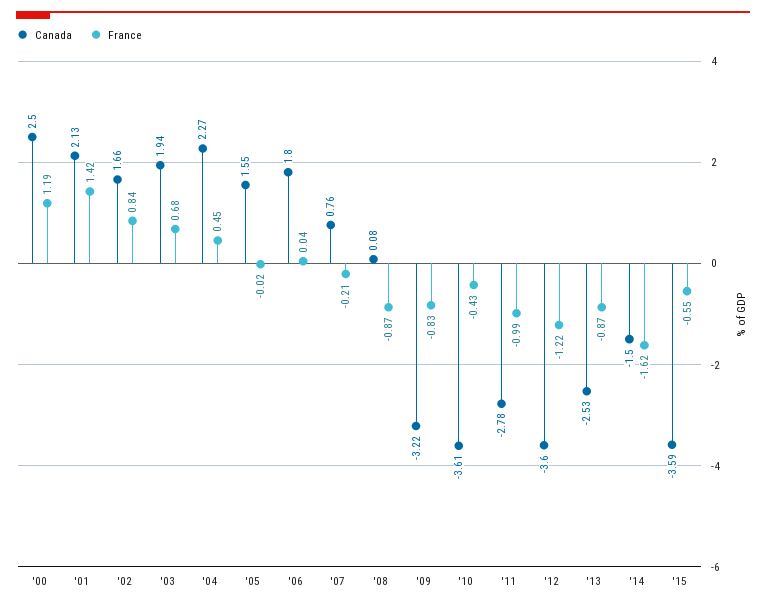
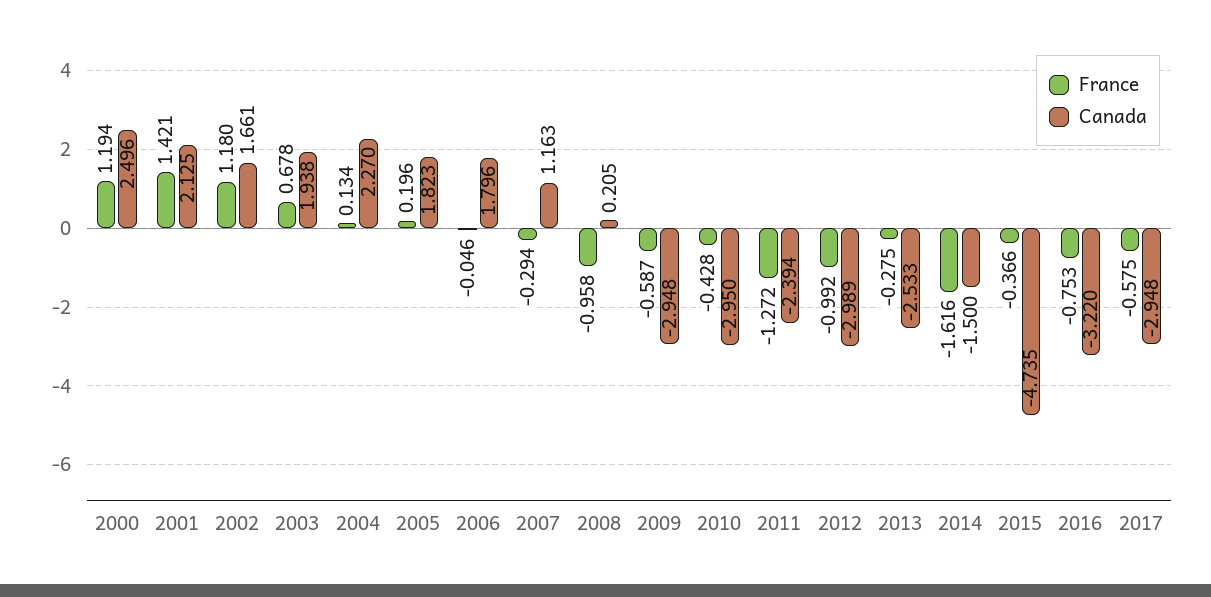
France, '02: 0.84 -> 1.18
France, '04: 0.45 -> 0.134
Canada, '05: 1.55 -> 1.823
France, '05: -0.02 -> 0.196
France, '06: 0.04 -> -0.046
Canada, '07: 0.76 -> 1.163
France, '07: -0.21 -> -0.294
Canada, '08: 0.08 -> 0.205
France, '08: -0.87 -> -0.958
Canada, '09: -3.22 -> -2.948
France, '09: -0.83 -> -0.587
Canada, '10: -3.61 -> -2.95
Canada, '11: -2.78 -> -2.394
France, '11: -0.99 -> -1.272
Canada, '12: -3.6 -> -2.989
France, '12: -1.22 -> -0.992
France, '13: -0.87 -> -0.275
Canada, '15: -3.59 -> -4.735
France, '15: -0.55 -> -0.366
France, 2016: none -> -0.753
Canada, 2016: none -> -3.22
France, 2017: none -> -0.575
Canada, 2017: none -> -2.948

